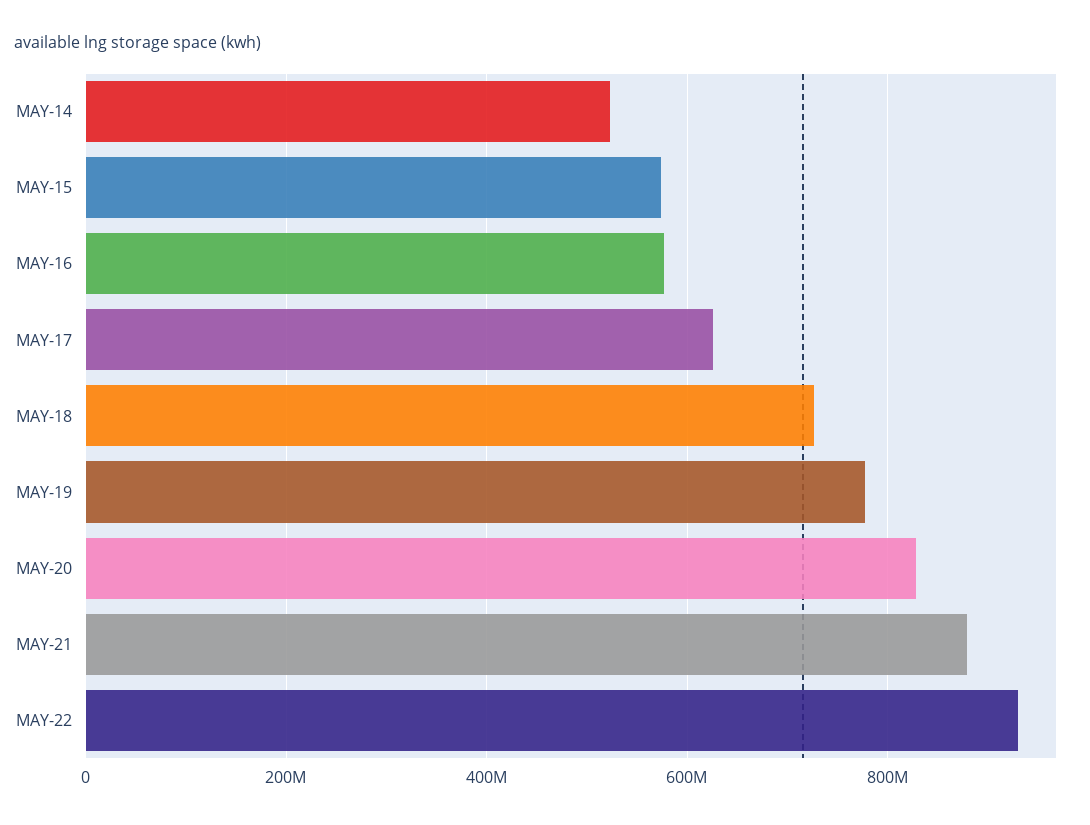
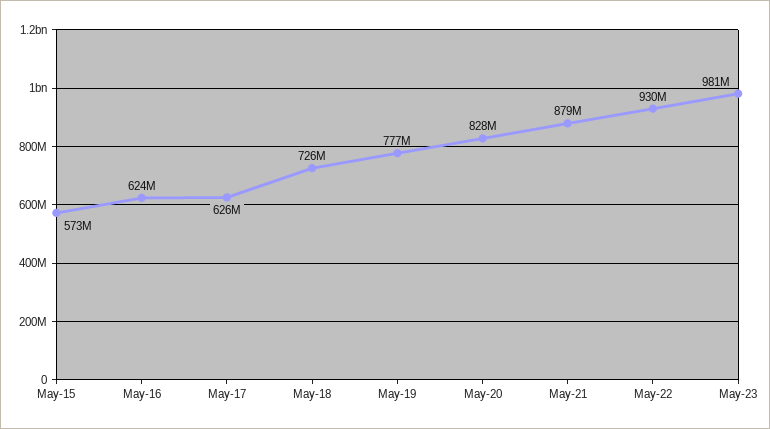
MAY-14: 520000000 -> none
MAY-16: 580000000 -> 624000000
May-23: none -> 981000000

